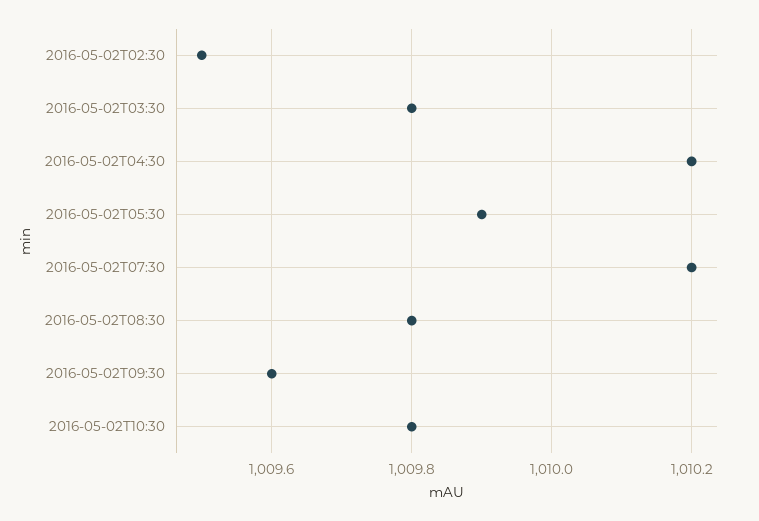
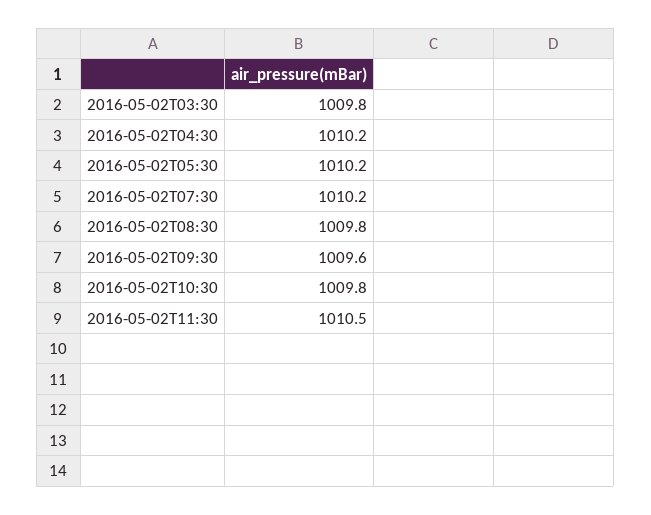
2016-05-02T02:30: 1009.5 -> none
2016-05-02T05:30: 1009.9 -> 1010.2
2016-05-02T11:30: none -> 1010.5

